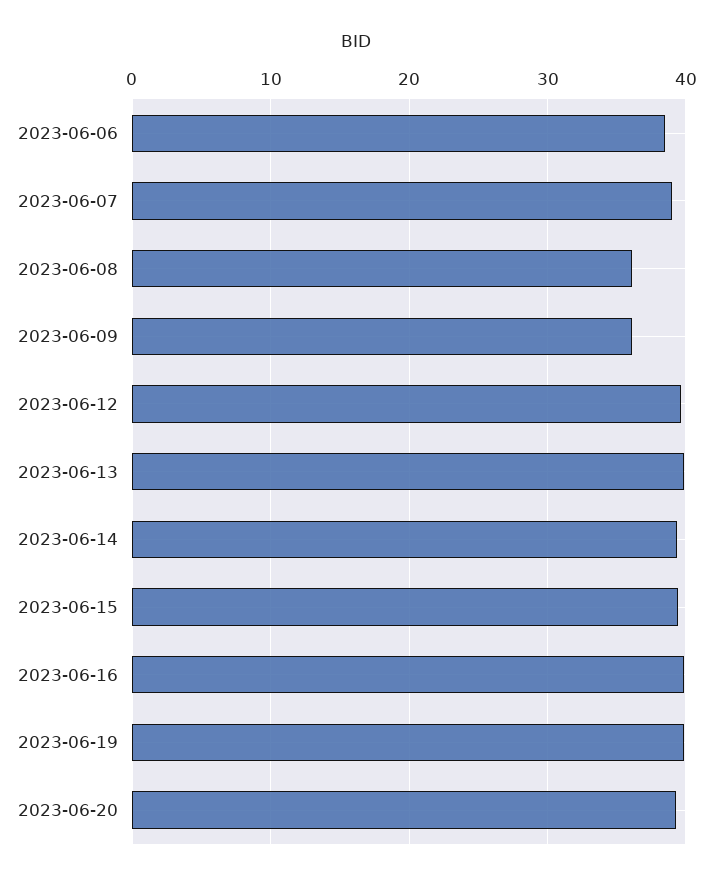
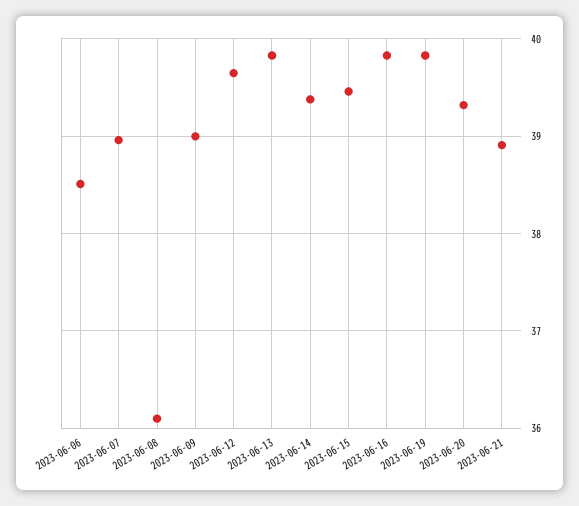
2023-06-09: 36 -> 39
2023-06-21: none -> 38.9

